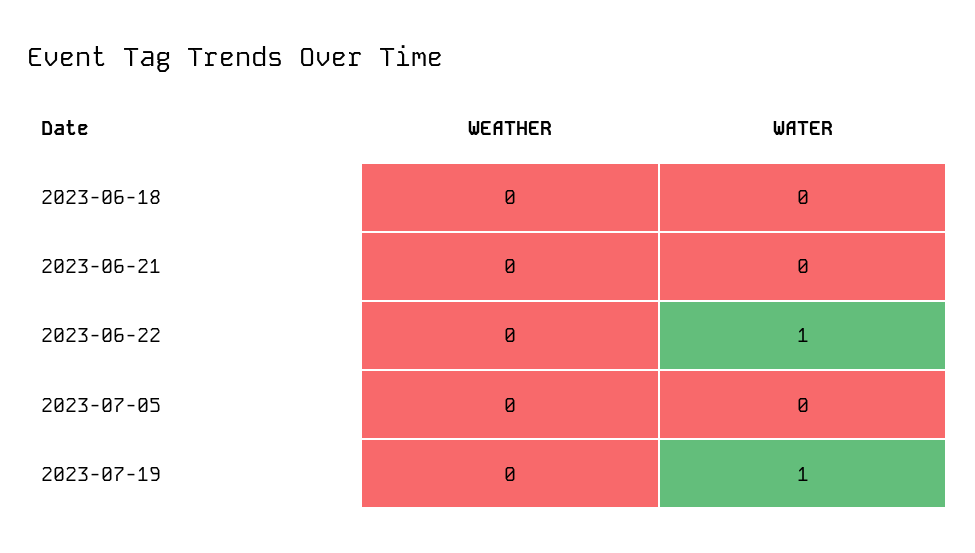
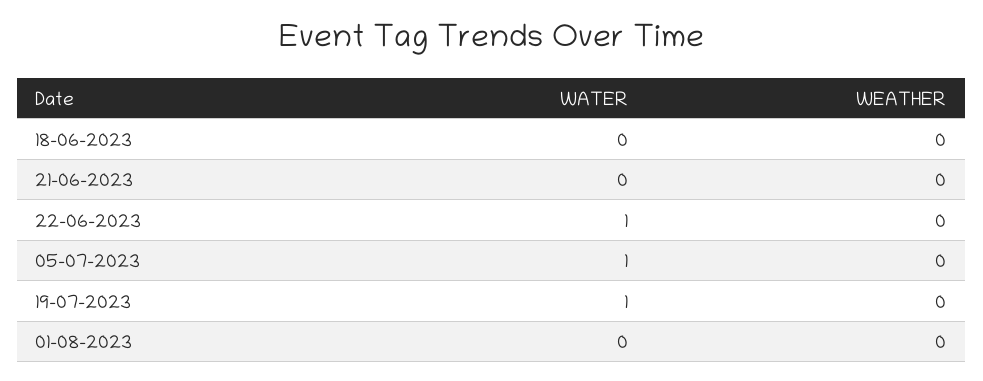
WATER, 2023-07-05: 0 -> 1
WATER, 01-08-2023: none -> 0
WEATHER, 01-08-2023: none -> 0

